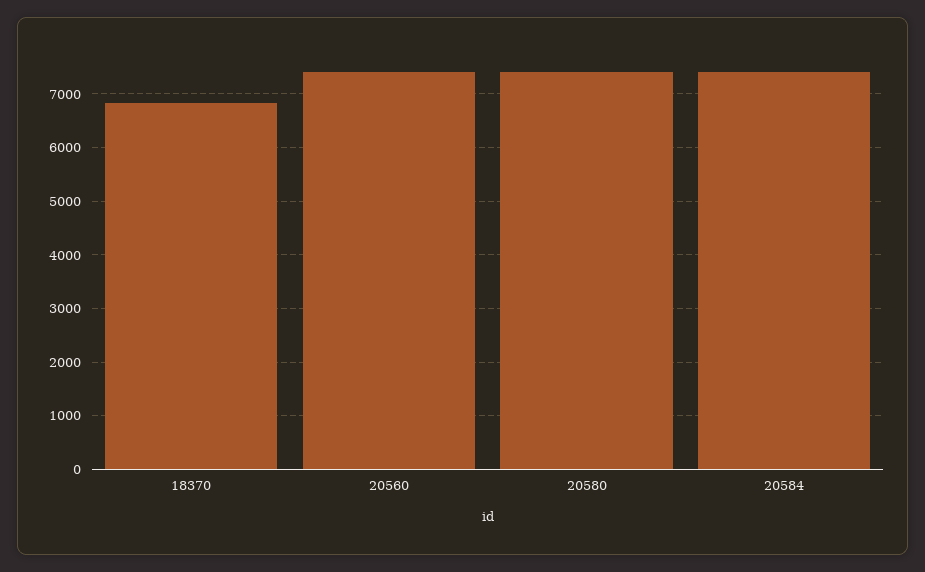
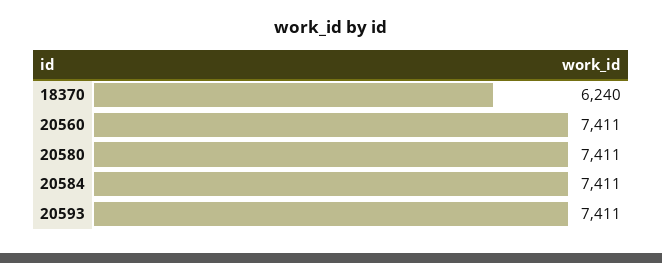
18370: 6800 -> 6240
20593: none -> 7411

